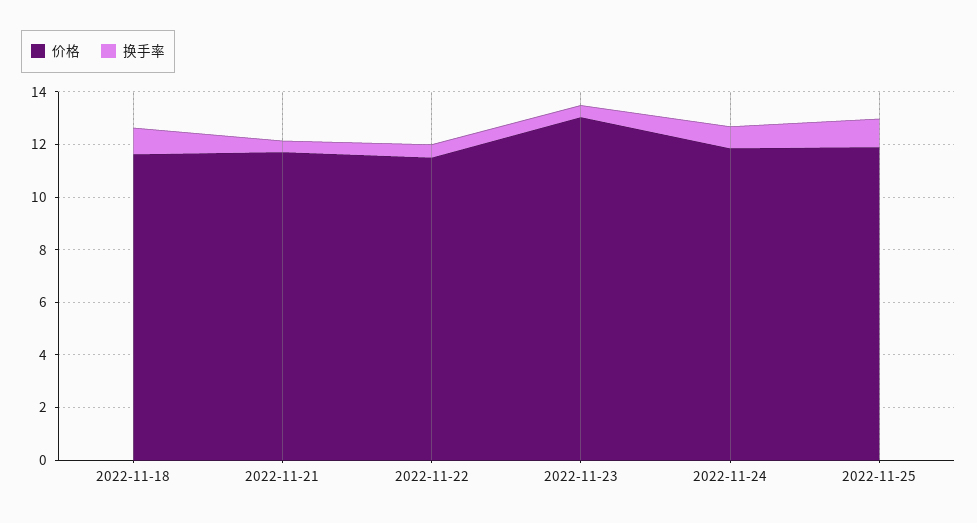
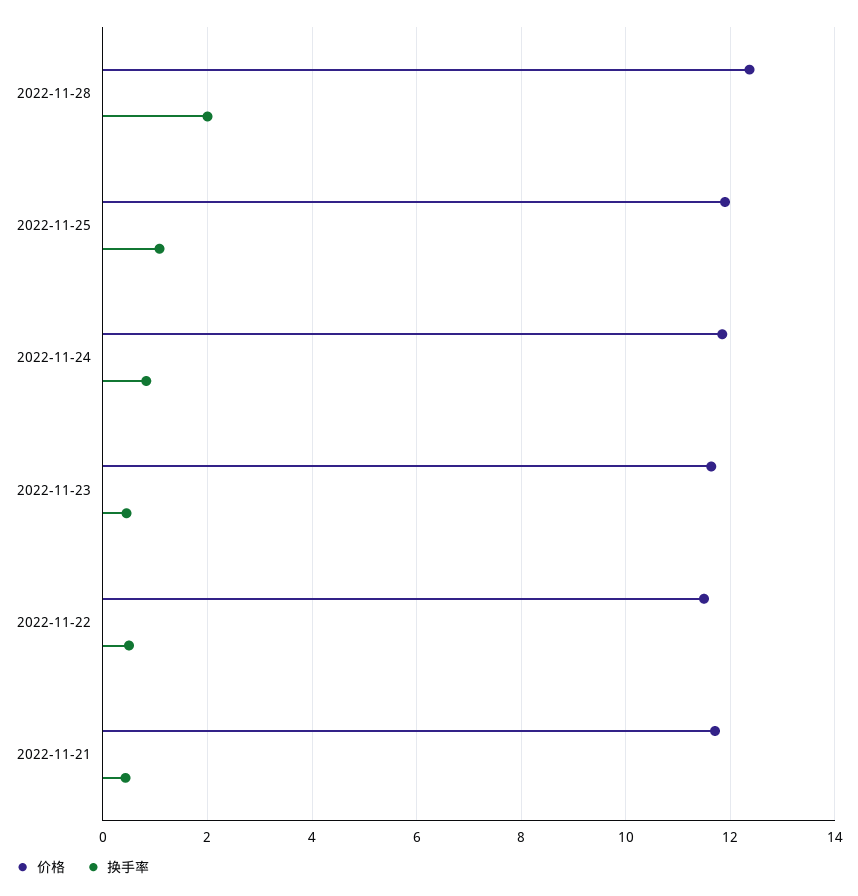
价格, 2022-11-18: 11.5 -> none
换手率, 2022-11-18: 1 -> none
价格, 2022-11-23: 13 -> 11.6
价格, 2022-11-28: none -> 12.4
换手率, 2022-11-28: none -> 2

